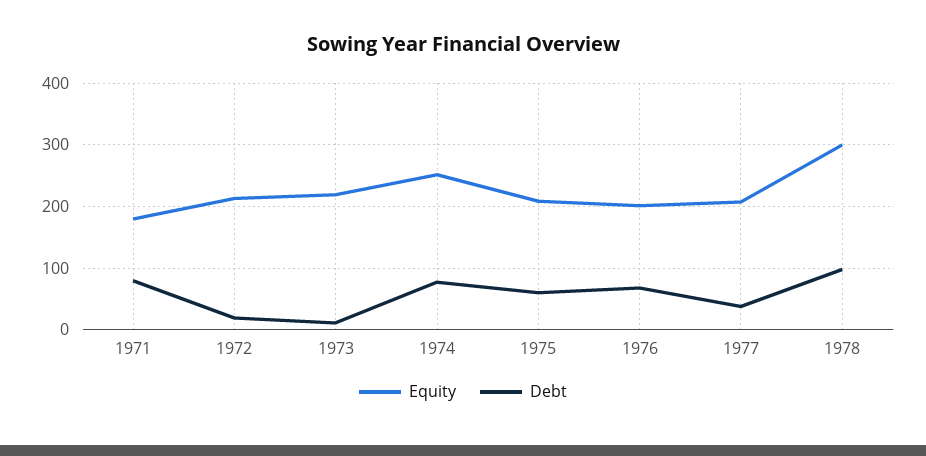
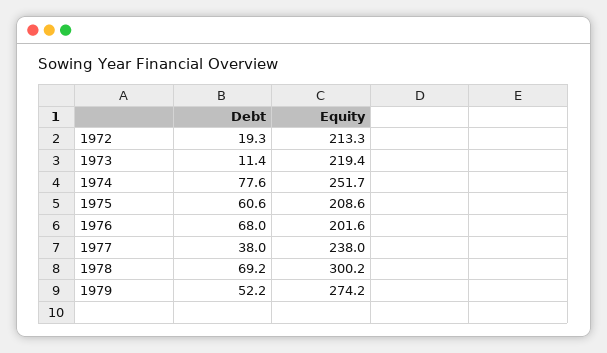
Equity, 1971: 180 -> none
Debt, 1971: 80 -> none
Equity, 1977: 210 -> 238
Debt, 1978: 100 -> 69.2
Debt, 1979: none -> 52.2
Equity, 1979: none -> 274.2

